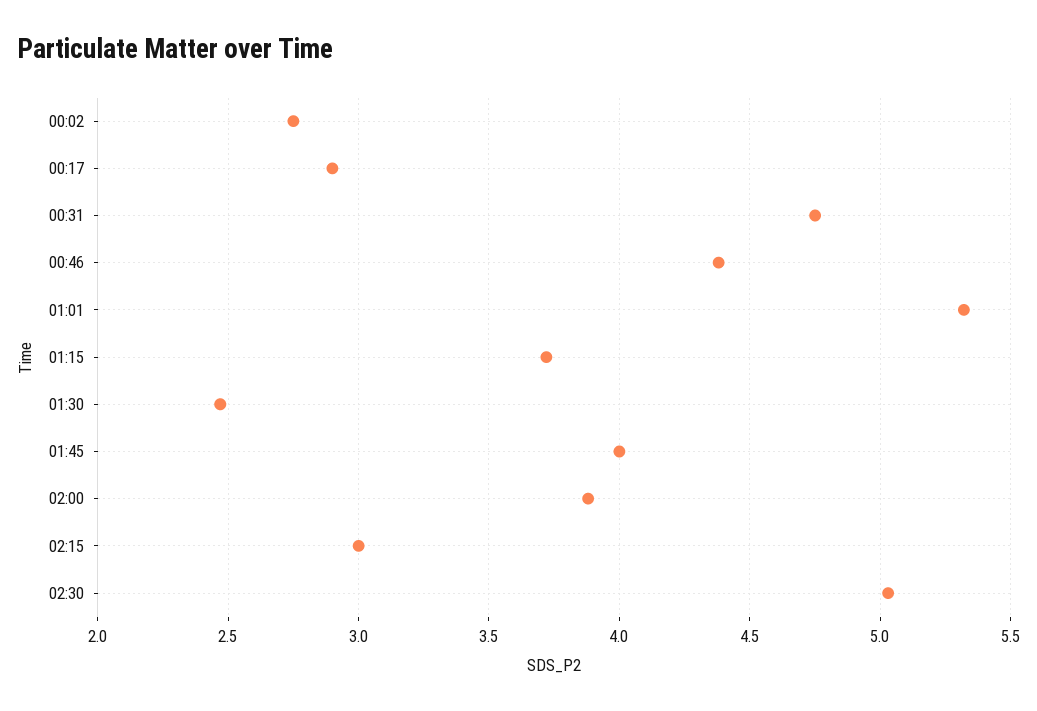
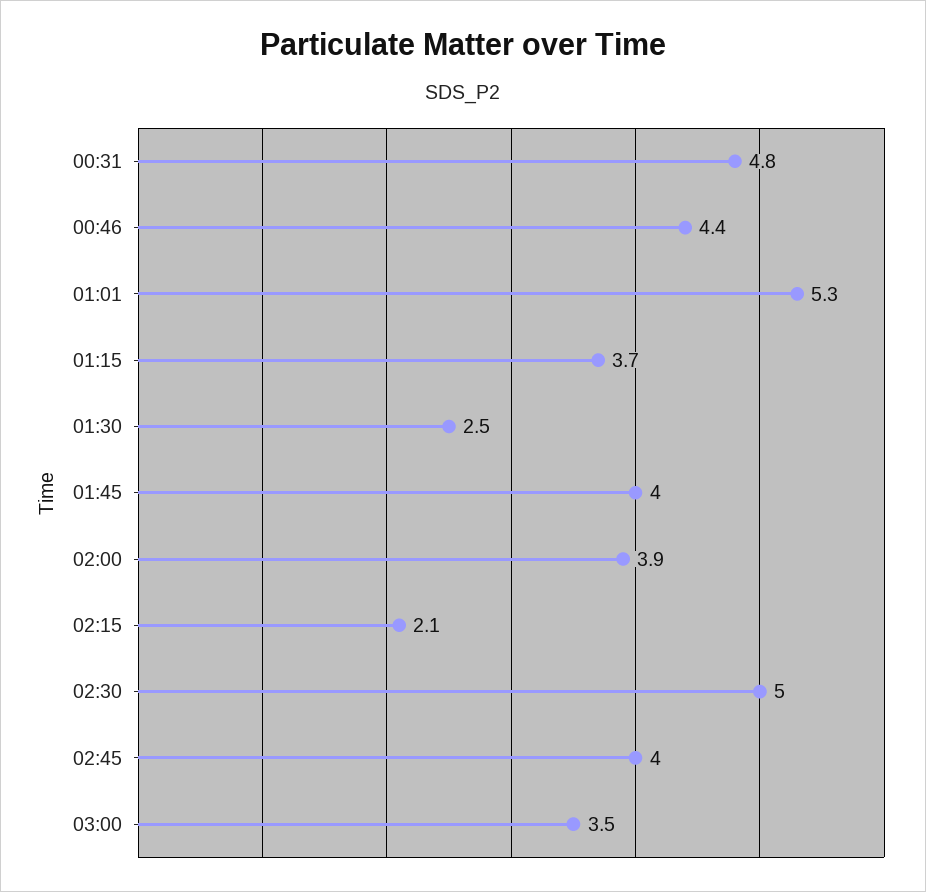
00:02: 2.75 -> none
00:17: 2.9 -> none
02:15: 3 -> 2.1
02:45: none -> 4
03:00: none -> 3.5

